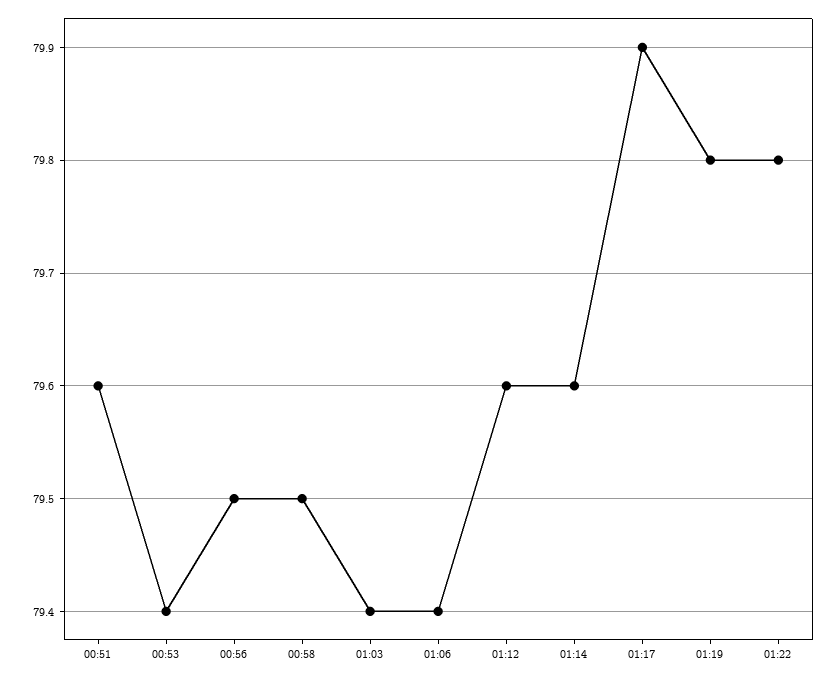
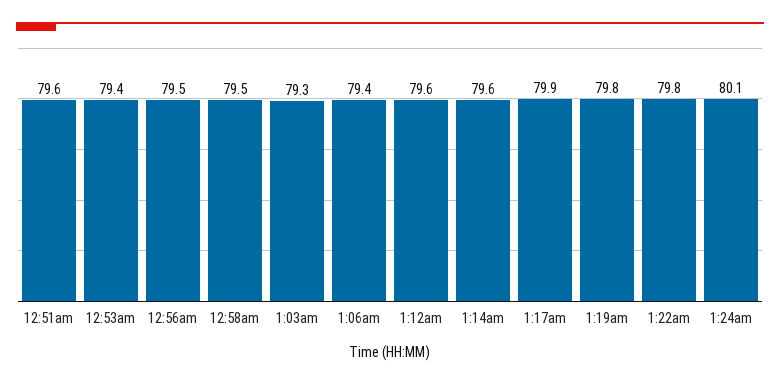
01:03: 79.4 -> 79.3
1:24am: none -> 80.1

